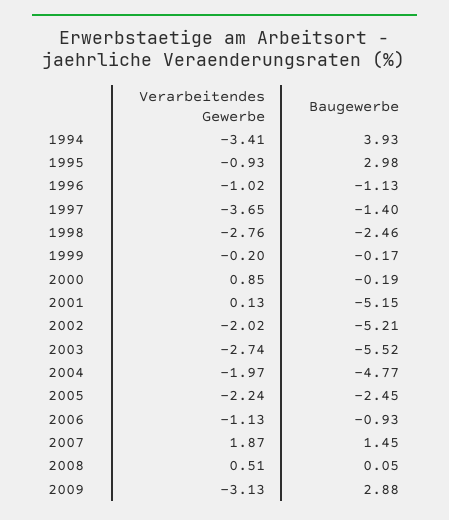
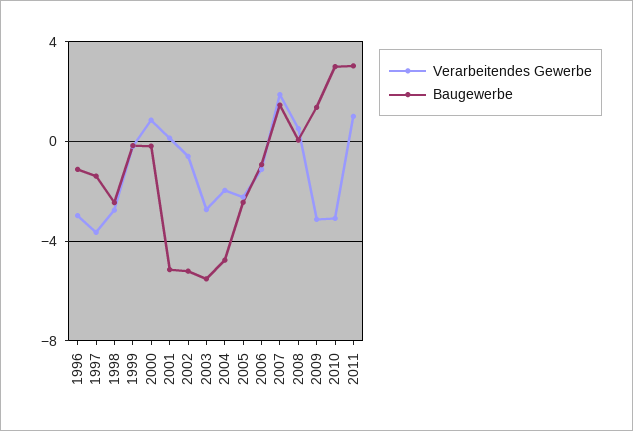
Verarbeitendes Gewerbe, 1994: -3.41 -> none
Baugewerbe, 1994: 3.93 -> none
Verarbeitendes Gewerbe, 1995: -0.93 -> none
Baugewerbe, 1995: 2.98 -> none
Verarbeitendes Gewerbe, 1996: -1.02 -> -3
Verarbeitendes Gewerbe, 2002: -2.02 -> -0.5
Baugewerbe, 2009: 2.88 -> 1.5
Verarbeitendes Gewerbe, 2010: none -> -3
Baugewerbe, 2010: none -> 3
Verarbeitendes Gewerbe, 2011: none -> 1
Baugewerbe, 2011: none -> 3

